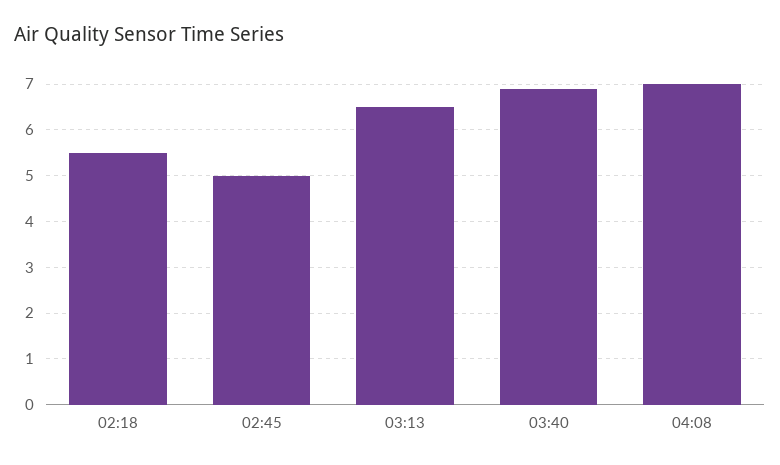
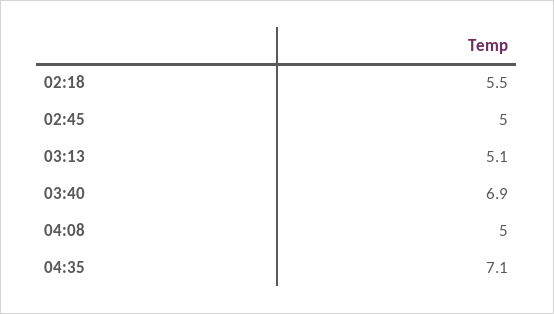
03:13: 6.5 -> 5.1
04:08: 7 -> 5
04:35: none -> 7.1

